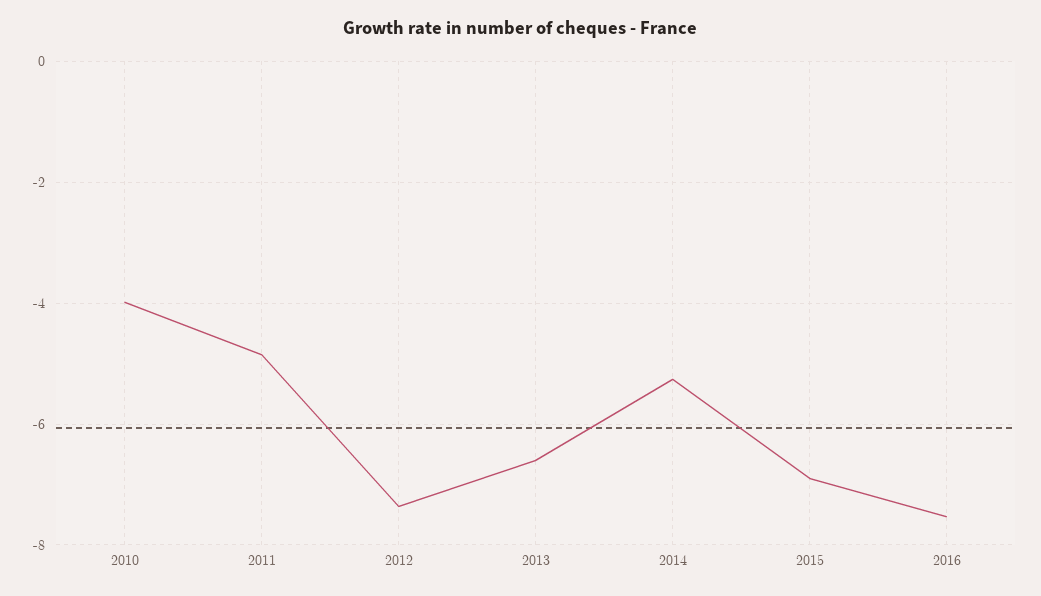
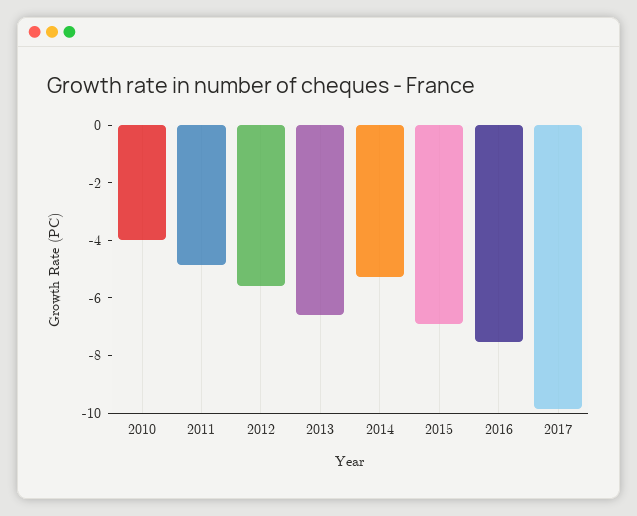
2012: -7.4 -> -5.5
2017: none -> -10

